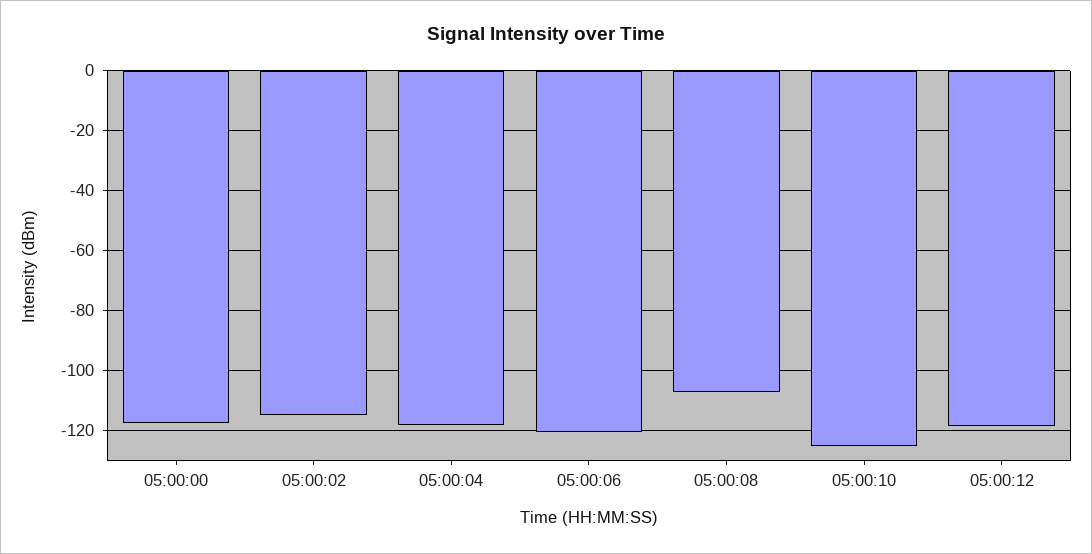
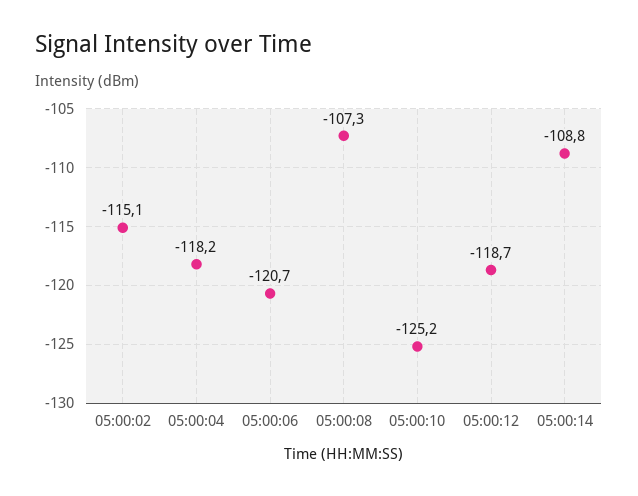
05:00:00: -117.5 -> none
05:00:14: none -> -108.8

